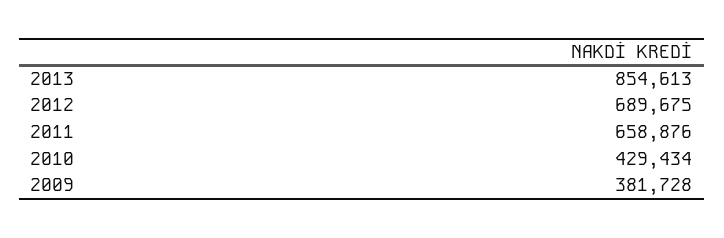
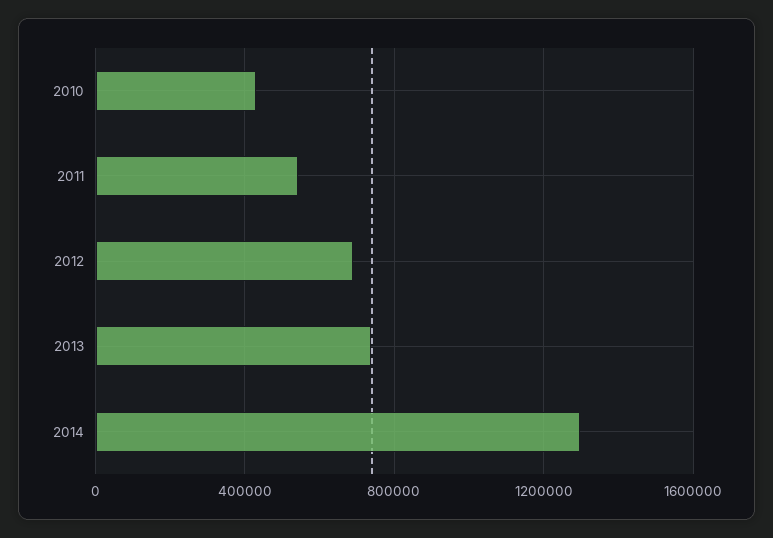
2013: 854613 -> 750000
2011: 658876 -> 550000
2009: 381728 -> none
2014: none -> 1300000

